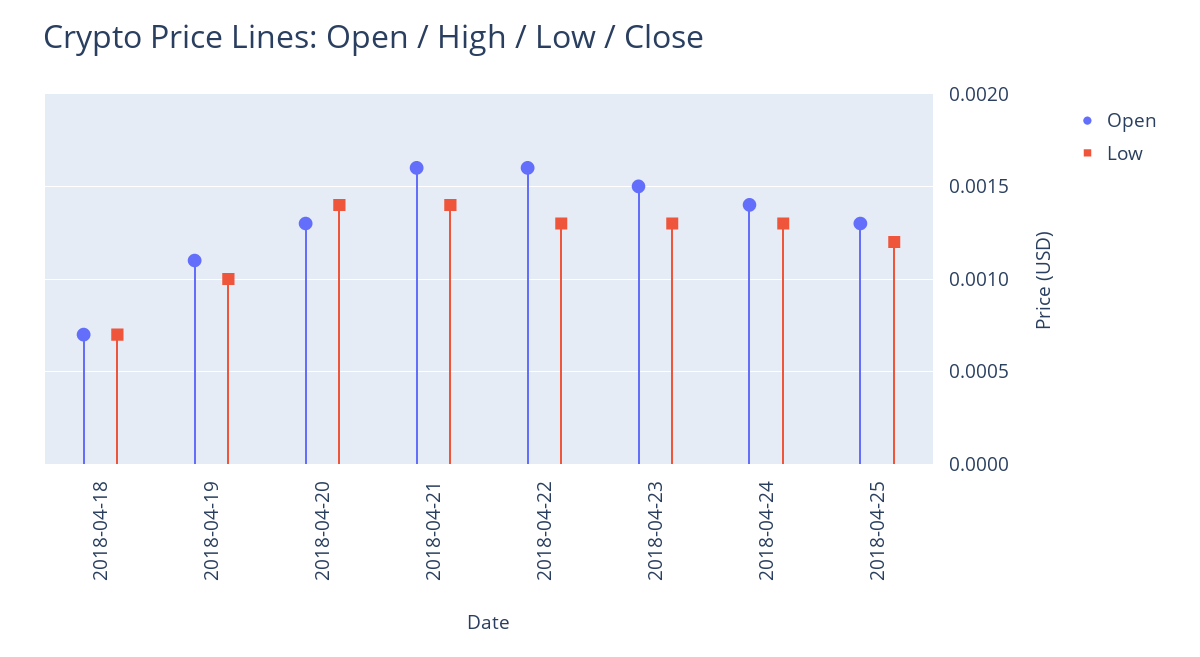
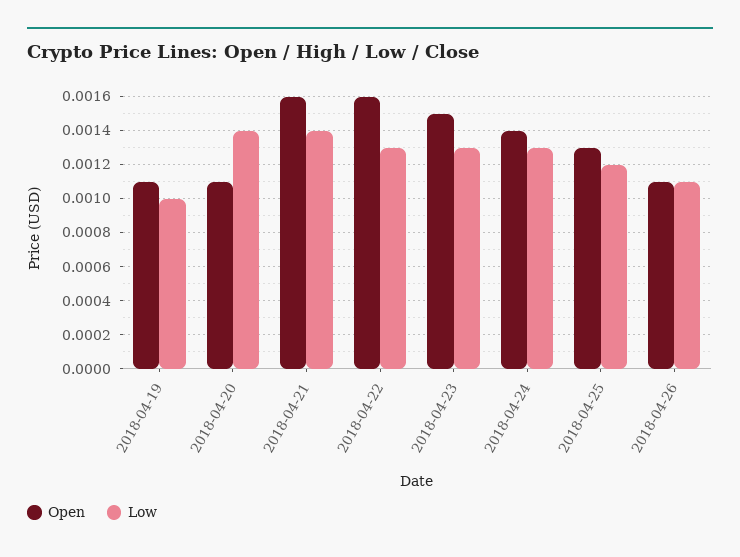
Open, 2018-04-18: 0.0007 -> none
Low, 2018-04-18: 0.0007 -> none
Open, 2018-04-20: 0.0013 -> 0.0011
Open, 2018-04-26: none -> 0.0011
Low, 2018-04-26: none -> 0.0011

